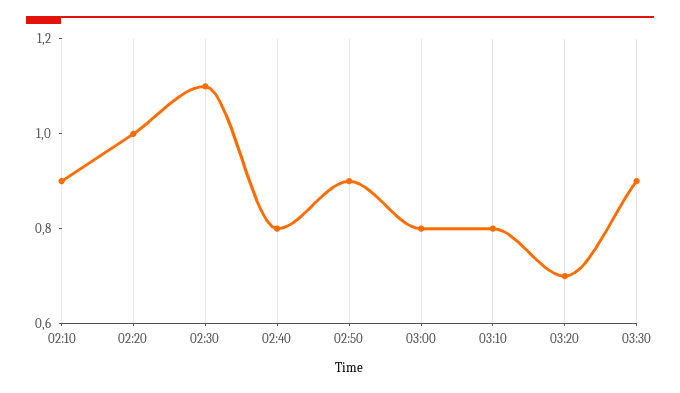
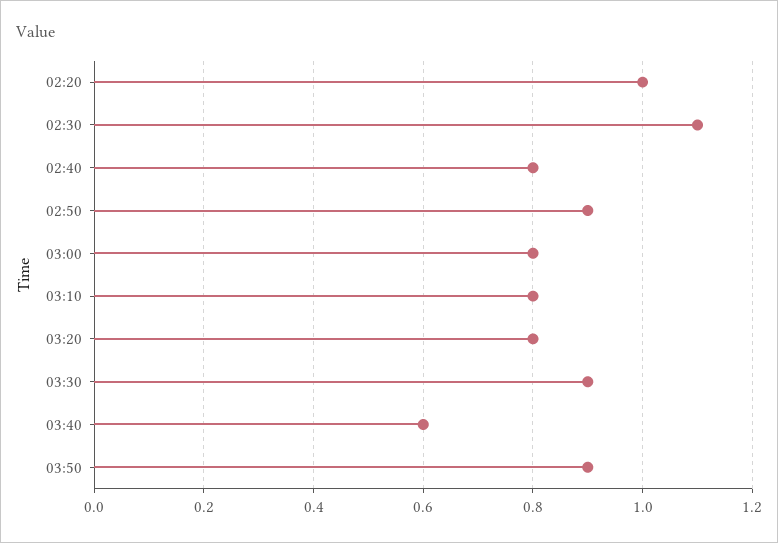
02:10: 0.9 -> none
03:20: 0.7 -> 0.8
03:40: none -> 0.6
03:50: none -> 0.9

